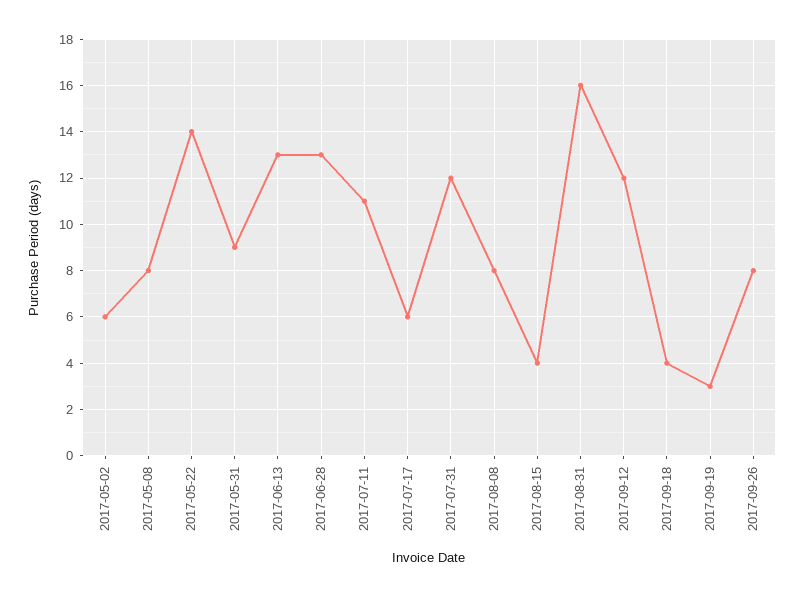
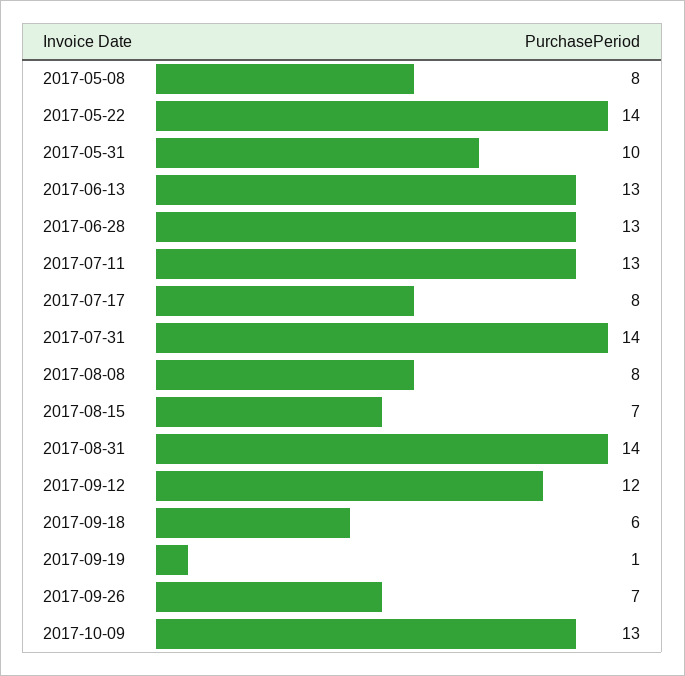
2017-05-02: 6 -> none
2017-05-31: 9 -> 10
2017-07-11: 11 -> 13
2017-07-17: 6 -> 8
2017-07-31: 12 -> 14
2017-08-15: 4 -> 7
2017-08-31: 16 -> 14
2017-09-18: 4 -> 6
2017-09-19: 3 -> 1
2017-09-26: 8 -> 7
2017-10-09: none -> 13

